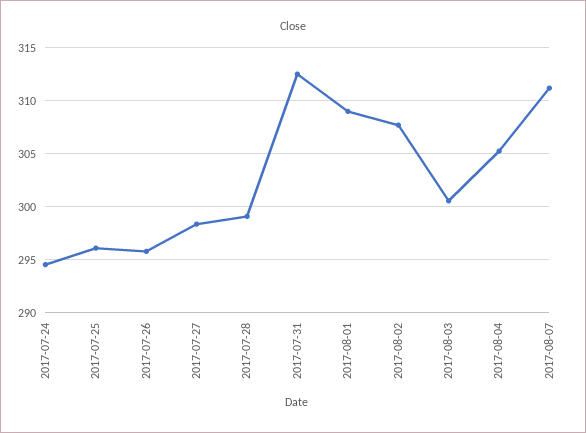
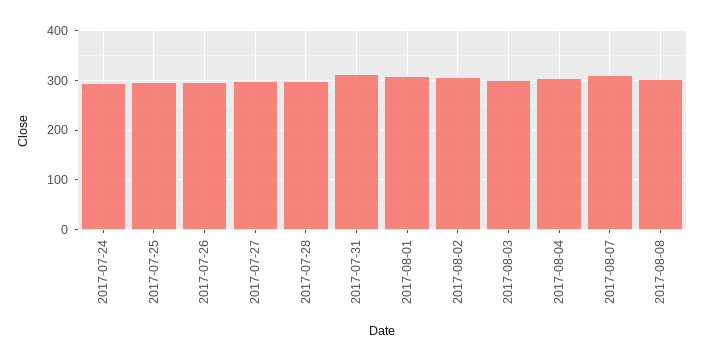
2017-08-08: none -> 300

